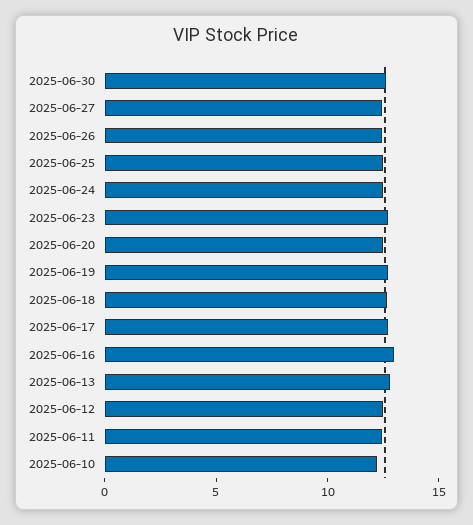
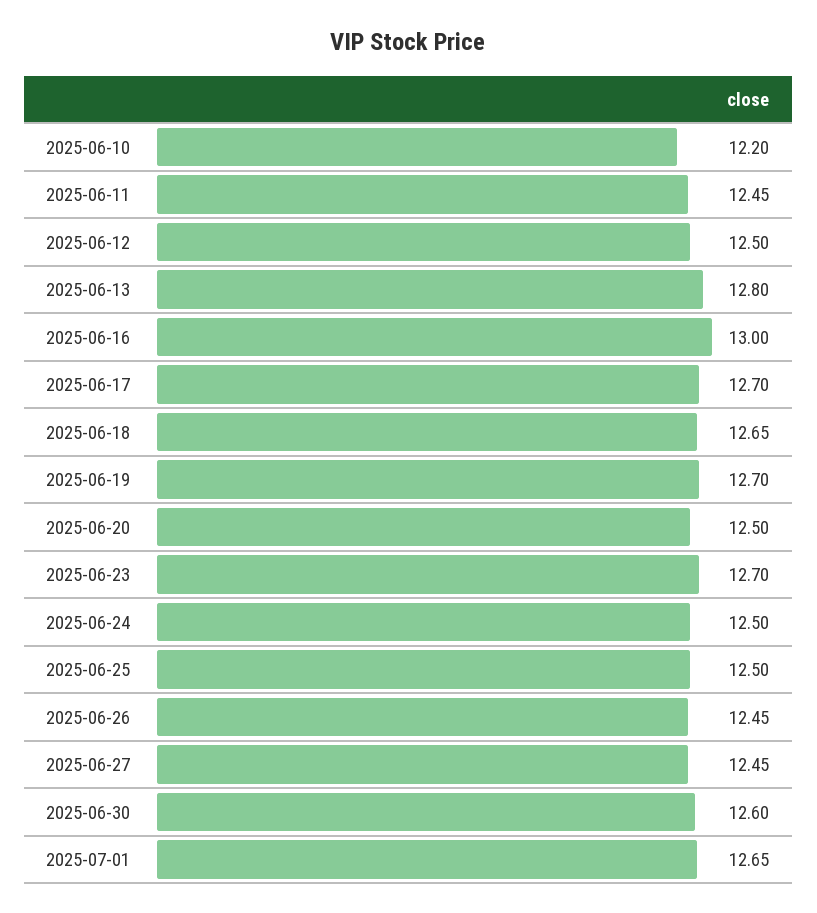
2025-07-01: none -> 12.65

